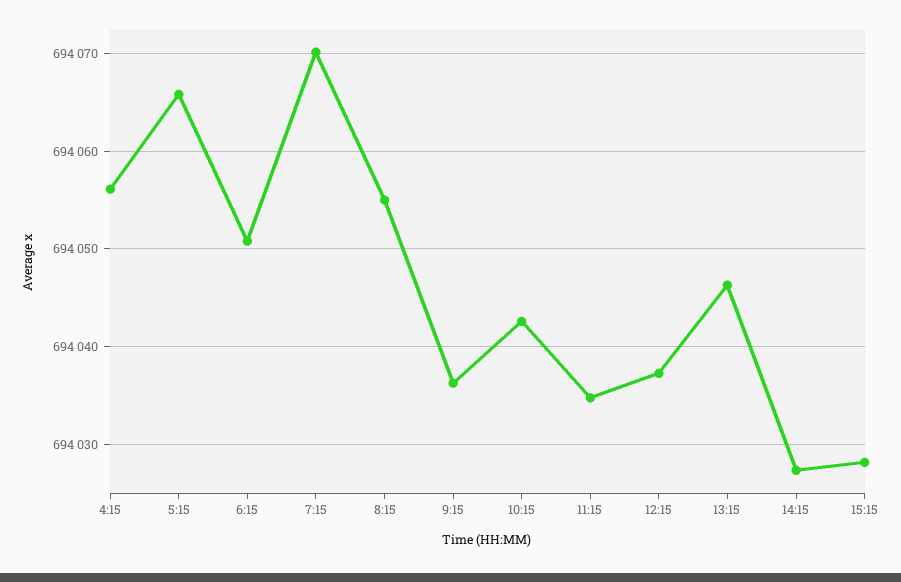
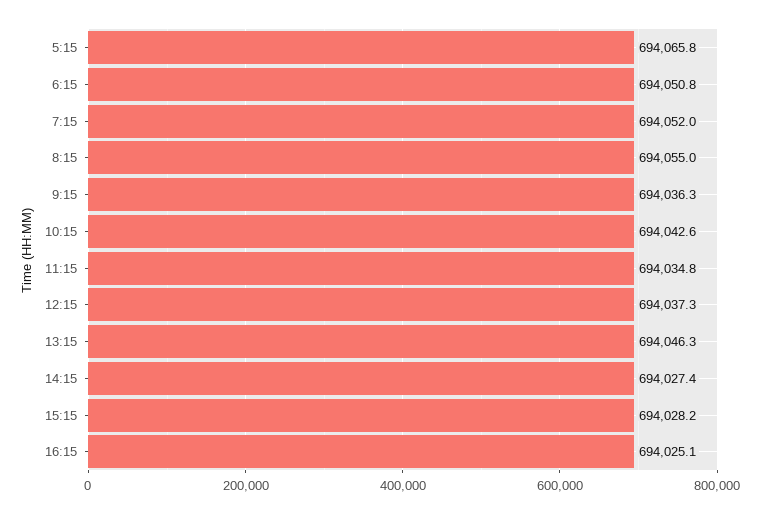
4:15: 694056 -> none
7:15: 694070 -> 694052
16:15: none -> 694025.1

